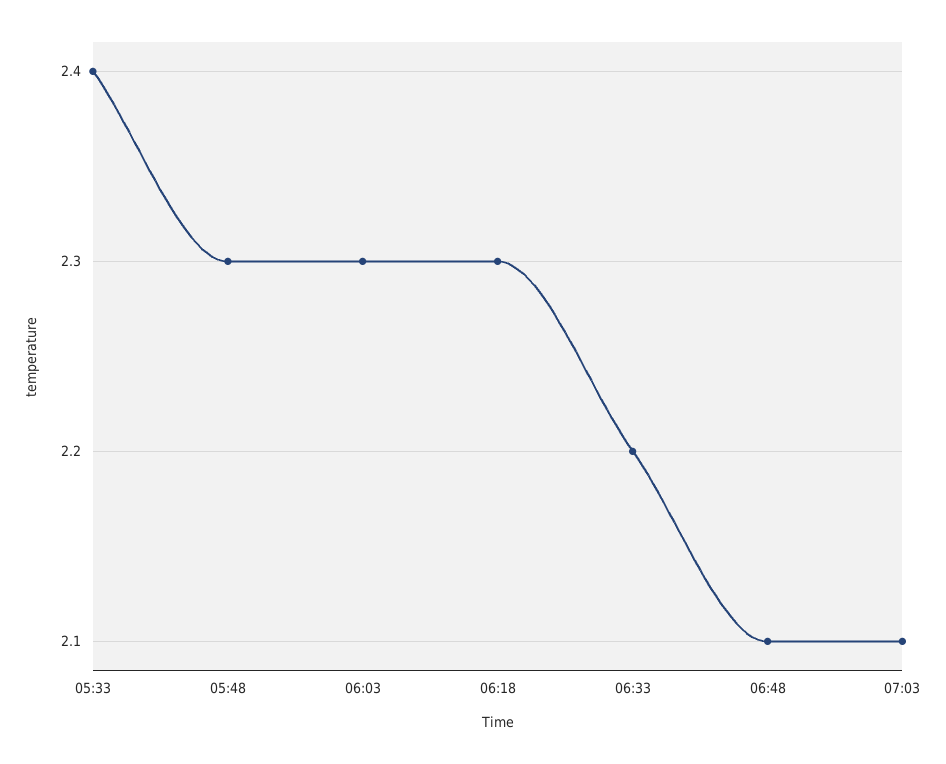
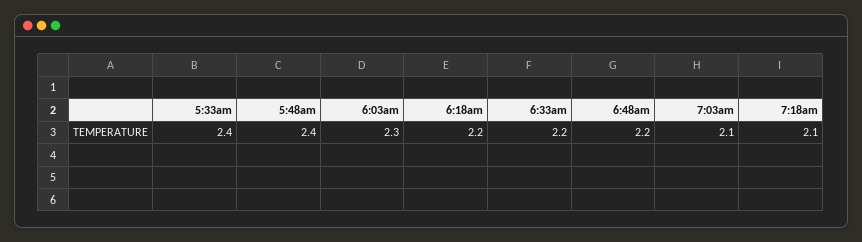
05:48: 2.3 -> 2.4
06:18: 2.3 -> 2.2
06:48: 2.1 -> 2.2
7:18am: none -> 2.1

